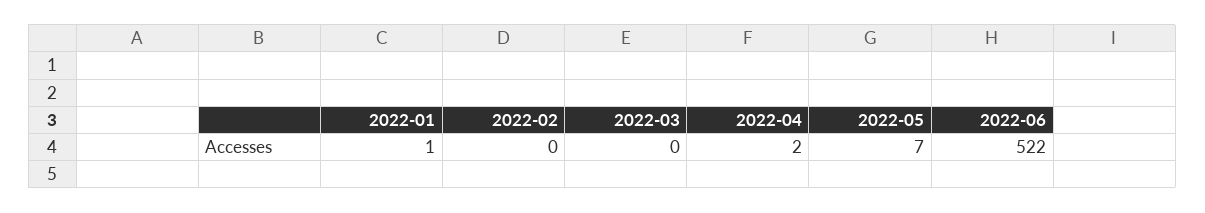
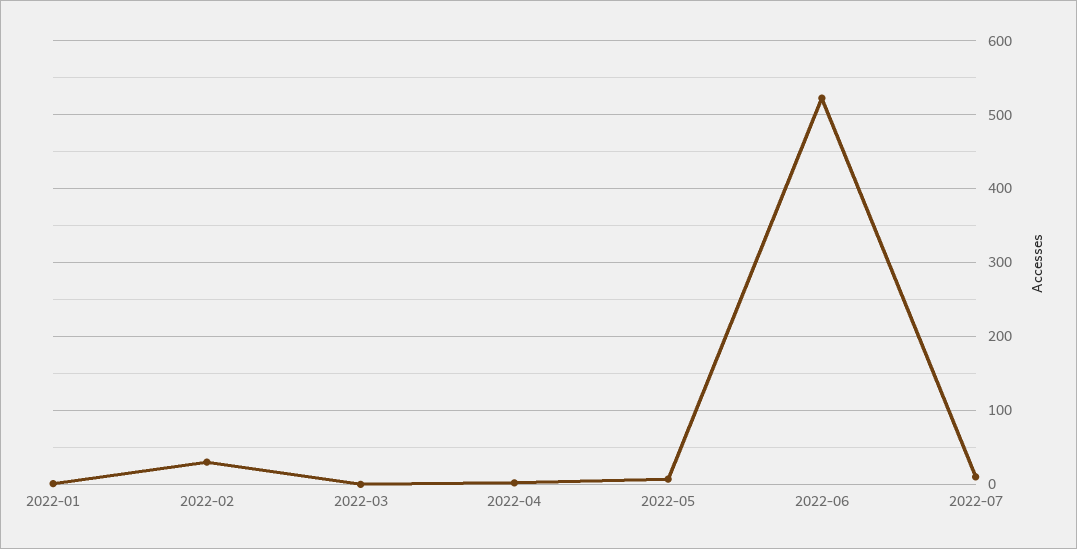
2022-02: 0 -> 30
2022-07: none -> 10

